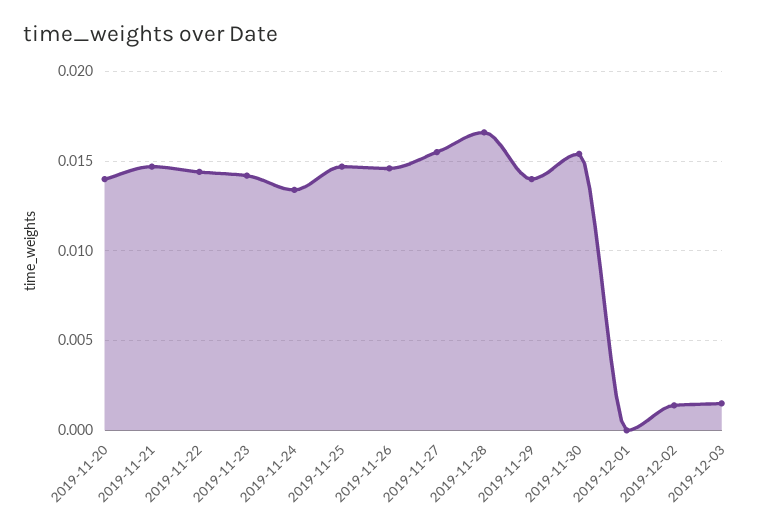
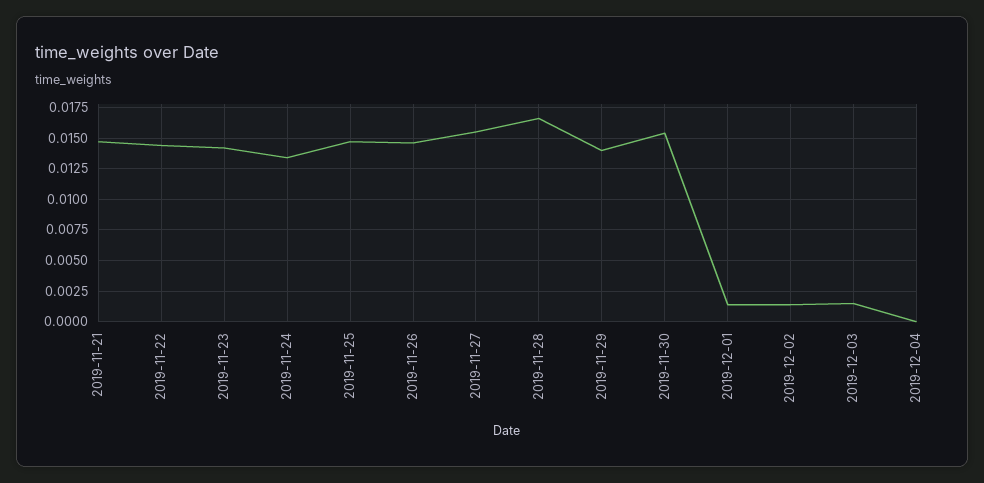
2019-11-20: 0.014 -> none
2019-12-01: 0 -> 0.0015
2019-12-04: none -> 0

